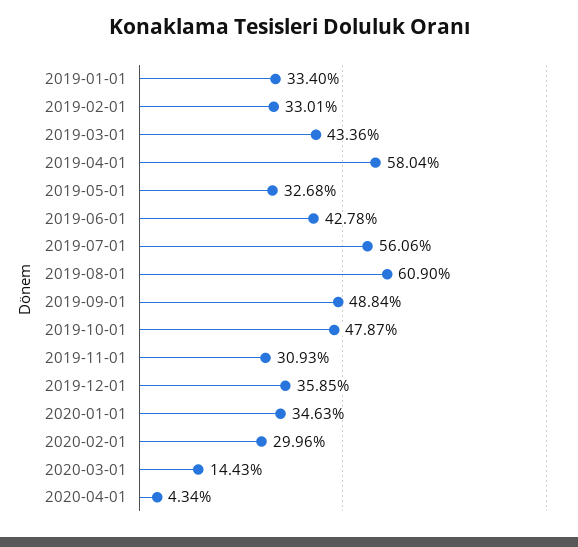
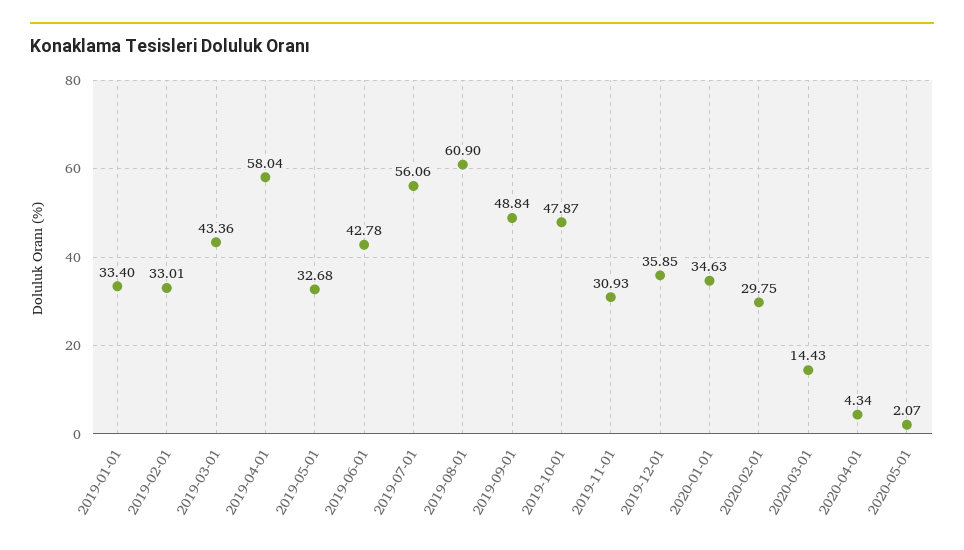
2020-02-01: 29.96 -> 29.75
2020-05-01: none -> 2.07

